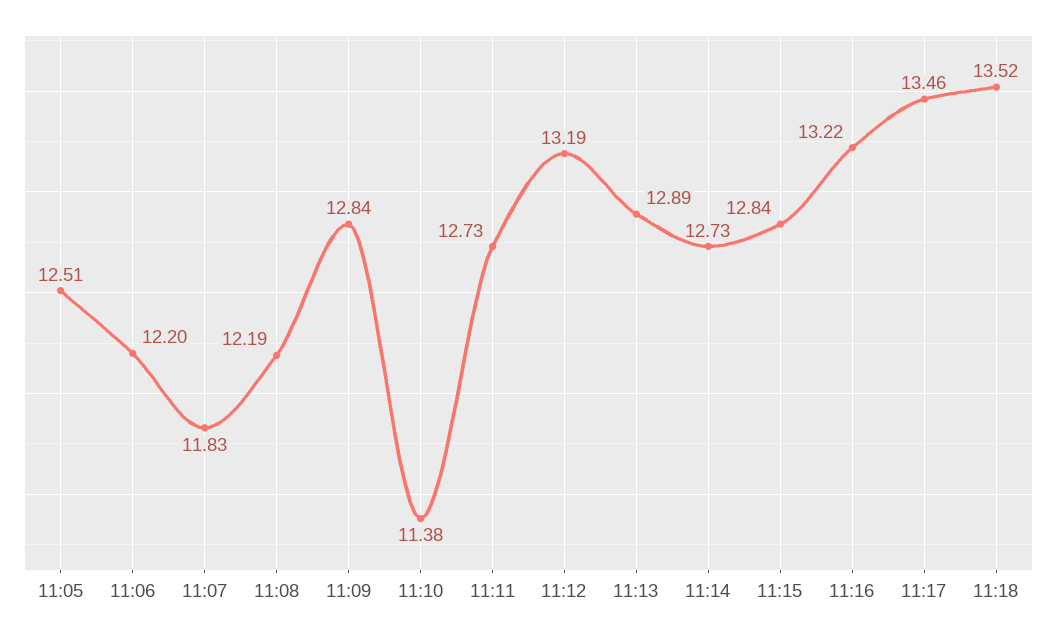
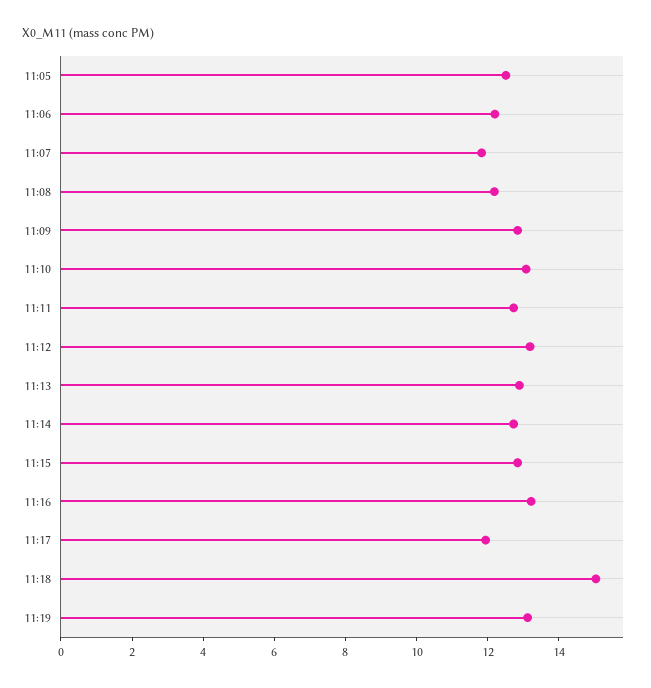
11:10: 11.38 -> 13
11:17: 13.46 -> 12
11:18: 13.52 -> 15
11:19: none -> 13

